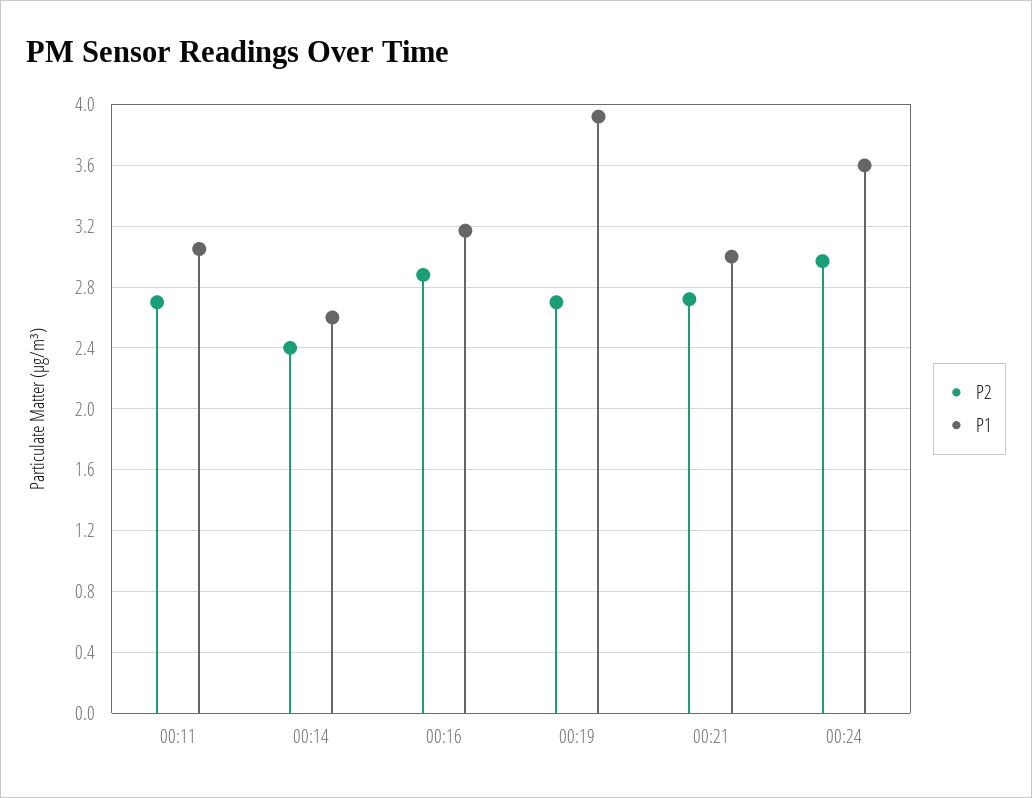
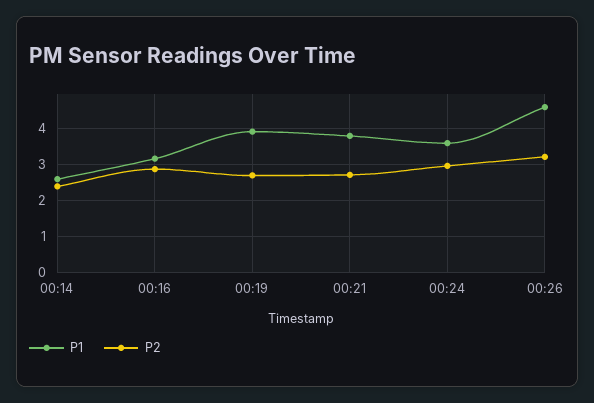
P2, 00:11: 2.7 -> none
P1, 00:11: 3.05 -> none
P1, 00:21: 3 -> 3.8
P1, 00:26: none -> 4.6
P2, 00:26: none -> 3.2

